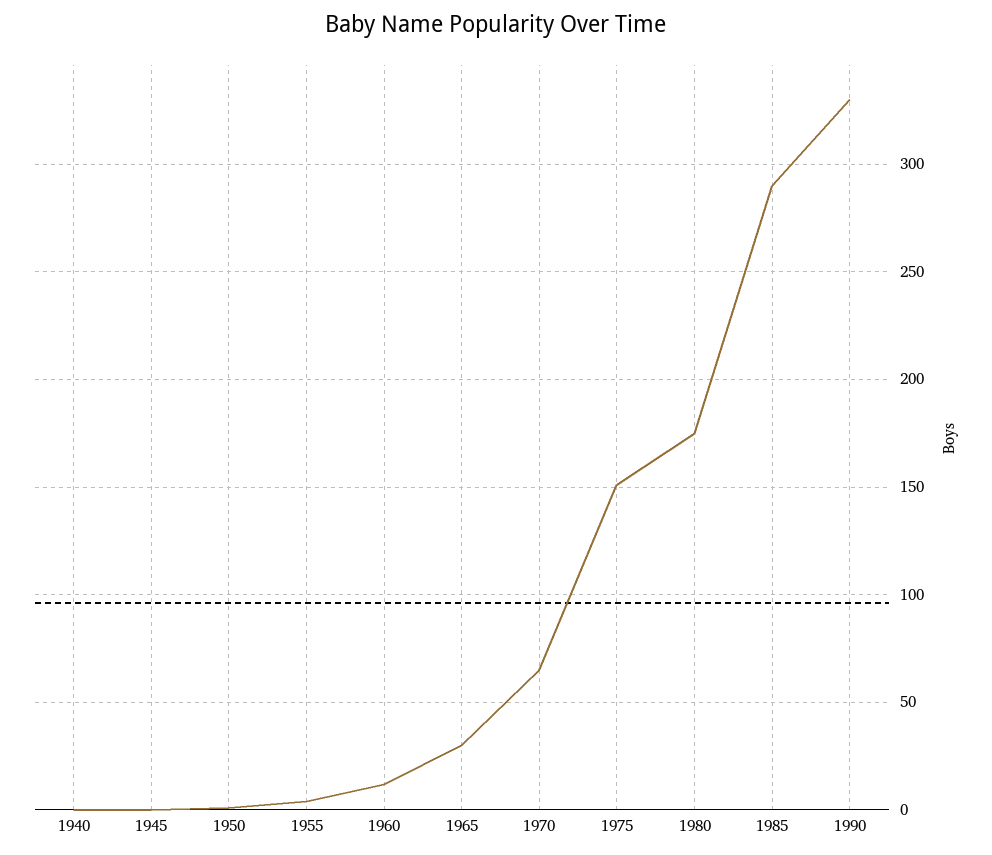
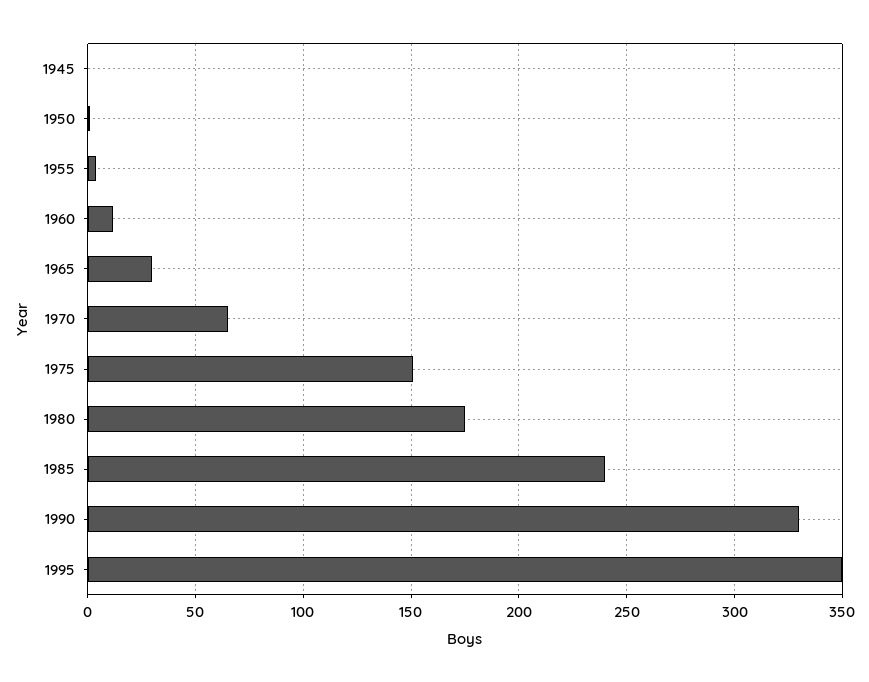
1940: 0 -> none
1985: 290 -> 240
1995: none -> 350

